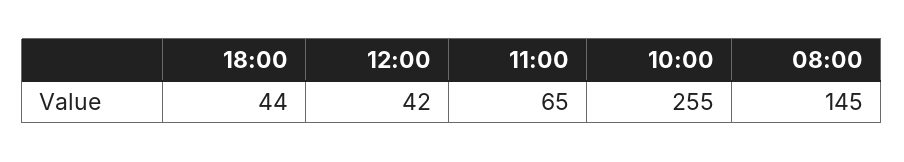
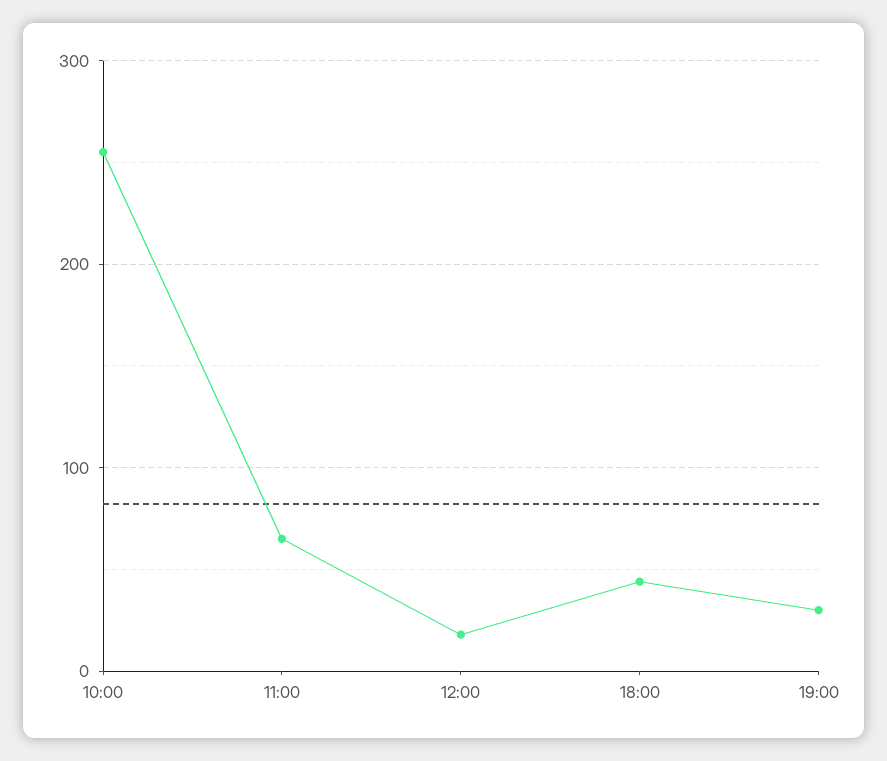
12:00: 42 -> 20
08:00: 145 -> none
19:00: none -> 30

